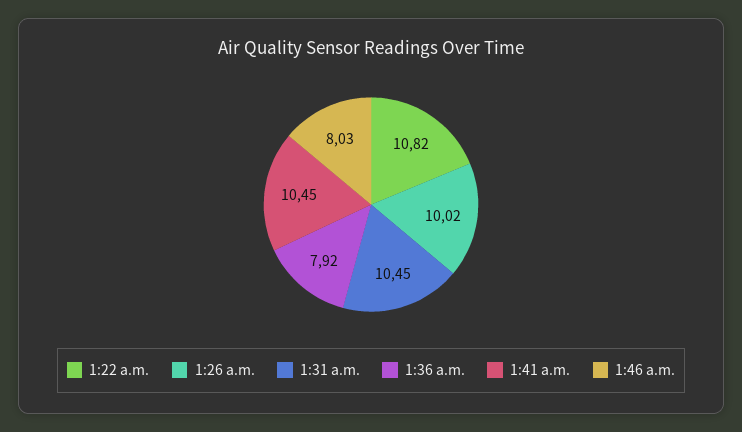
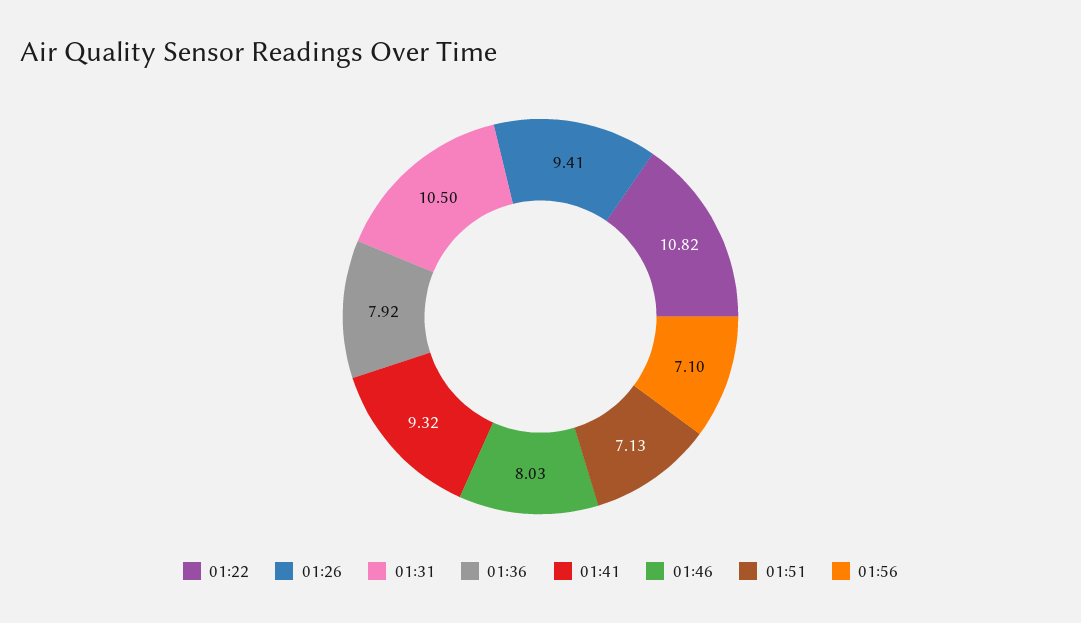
1:26 a.m.: 10.02 -> 9.41
1:31 a.m.: 10.45 -> 10.5
1:41 a.m.: 10.45 -> 9.32
01:51: none -> 7.13
01:56: none -> 7.1

